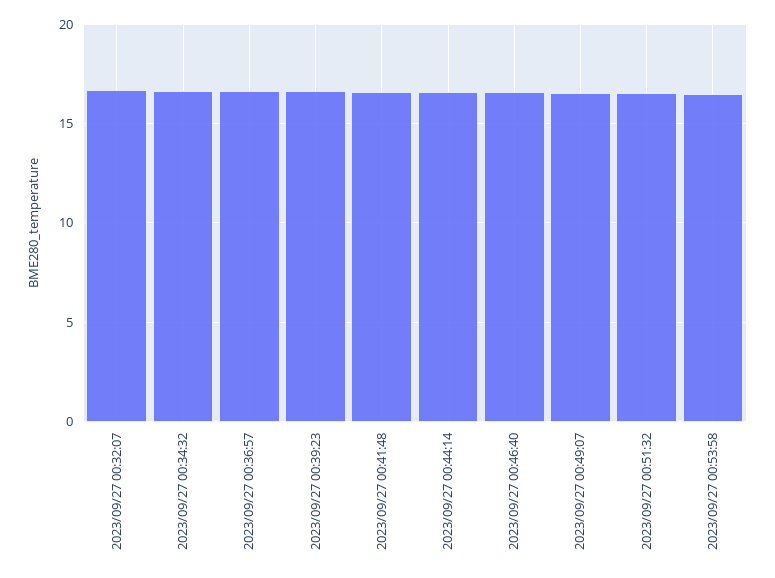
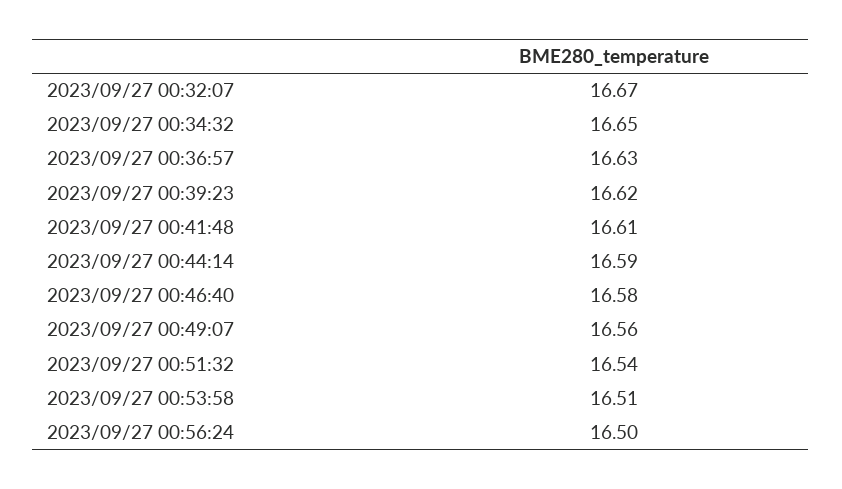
2023/09/27 00:56:24: none -> 16.5

